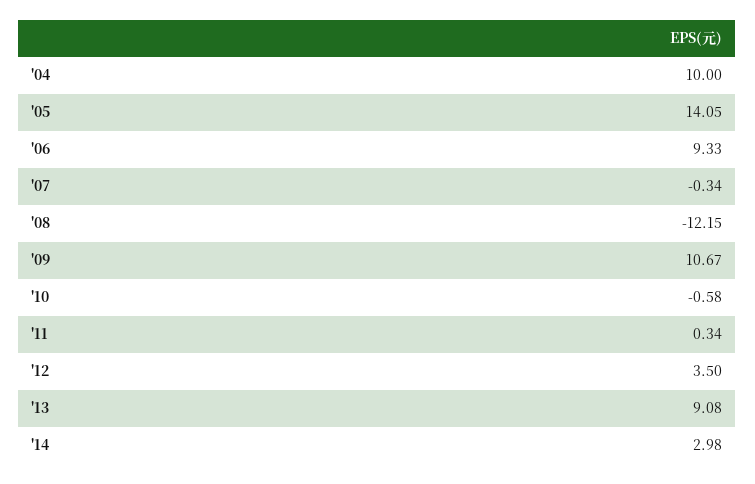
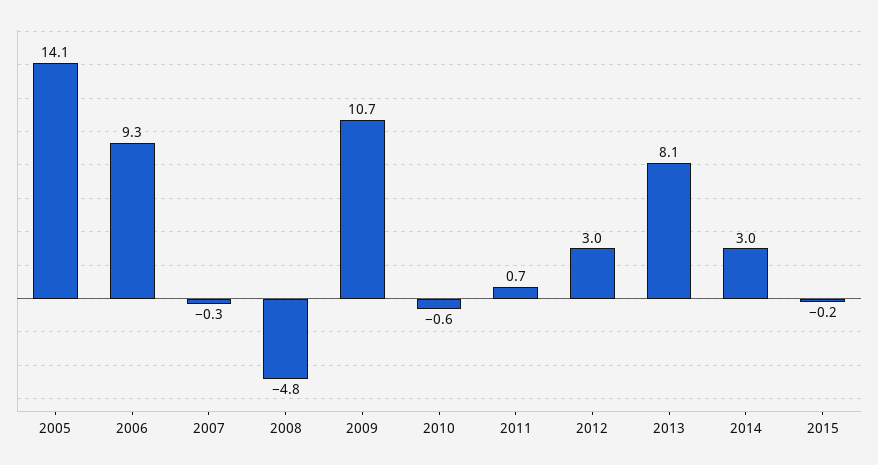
'04: 10 -> none
'08: -12.15 -> -4.8
'11: 0.34 -> 0.7
'12: 3.5 -> 3
'13: 9.08 -> 8.1
2015: none -> -0.2

